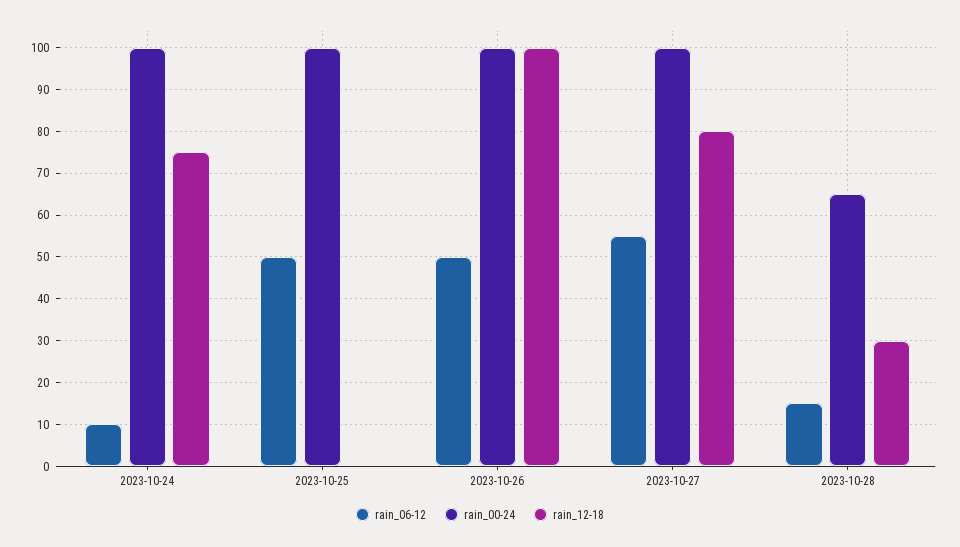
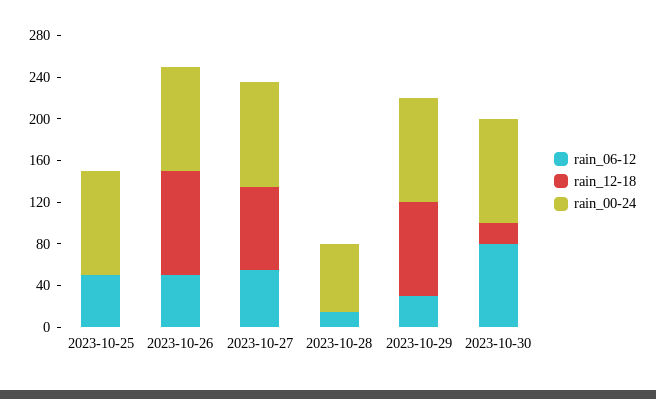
rain_06-12, 2023-10-24: 10 -> none
rain_00-24, 2023-10-24: 100 -> none
rain_12-18, 2023-10-24: 75 -> none
rain_12-18, 2023-10-28: 30 -> 0
rain_06-12, 2023-10-29: none -> 30
rain_12-18, 2023-10-29: none -> 90
rain_00-24, 2023-10-29: none -> 100
rain_06-12, 2023-10-30: none -> 80
rain_12-18, 2023-10-30: none -> 20
rain_00-24, 2023-10-30: none -> 100

